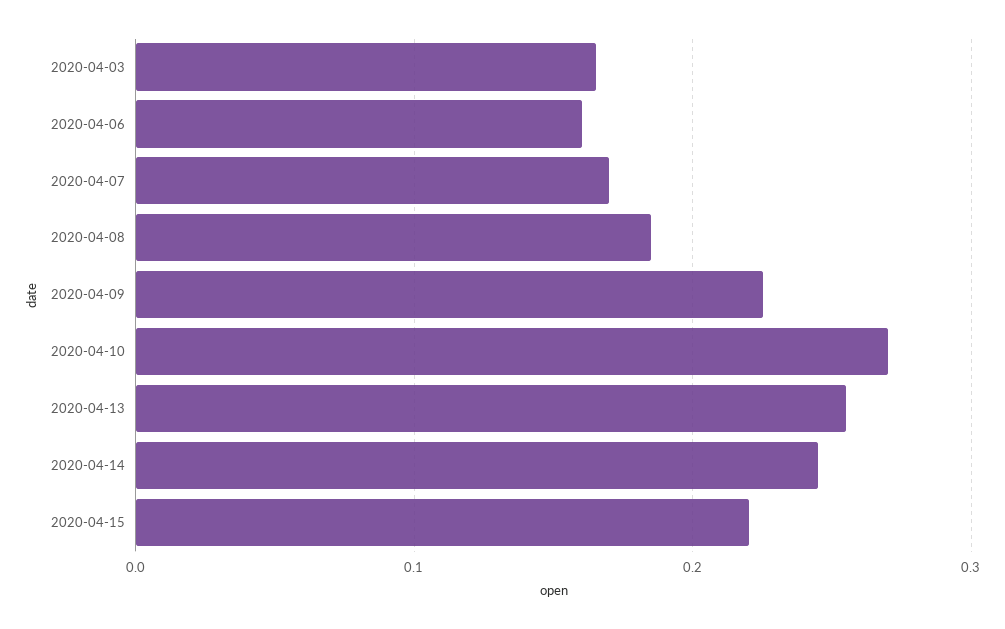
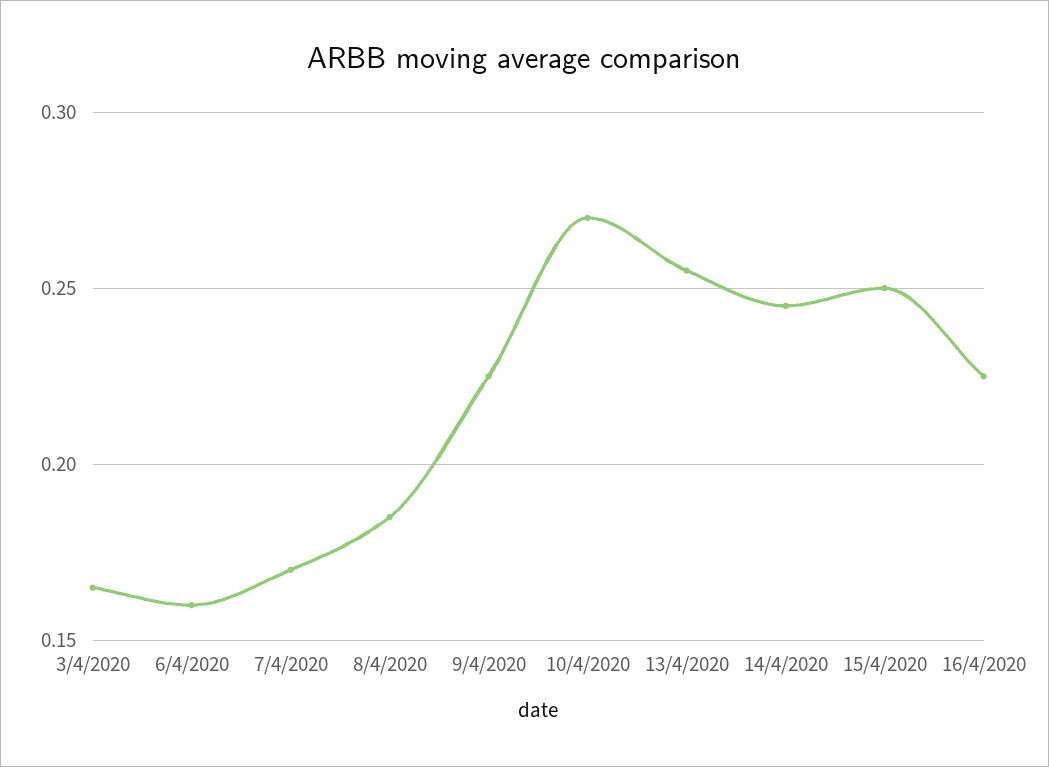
2020-04-15: 0.22 -> 0.25
16/4/2020: none -> 0.225

